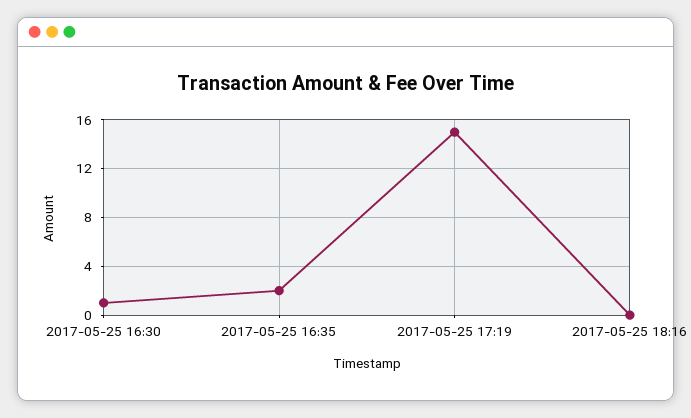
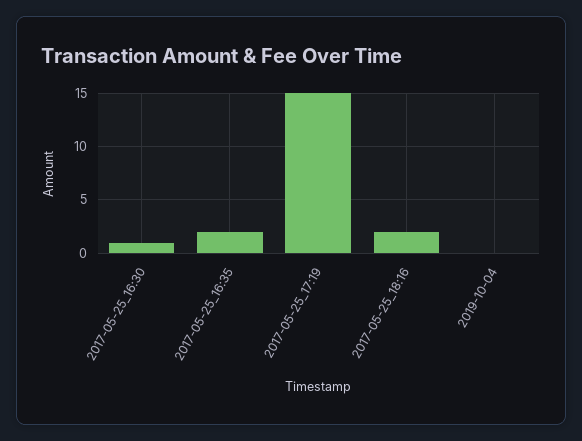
2017-05-25 18:16: 0 -> 2
2019-10-04: none -> 0

